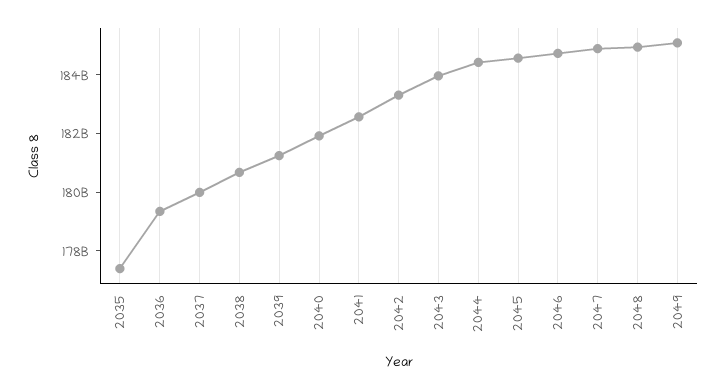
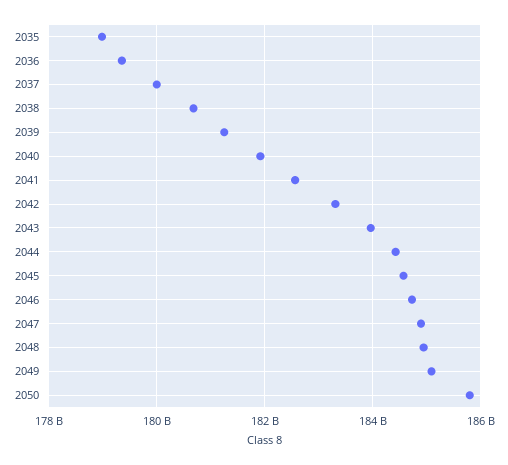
2035: 177500000000 -> 179000000000
2050: none -> 185800000000

